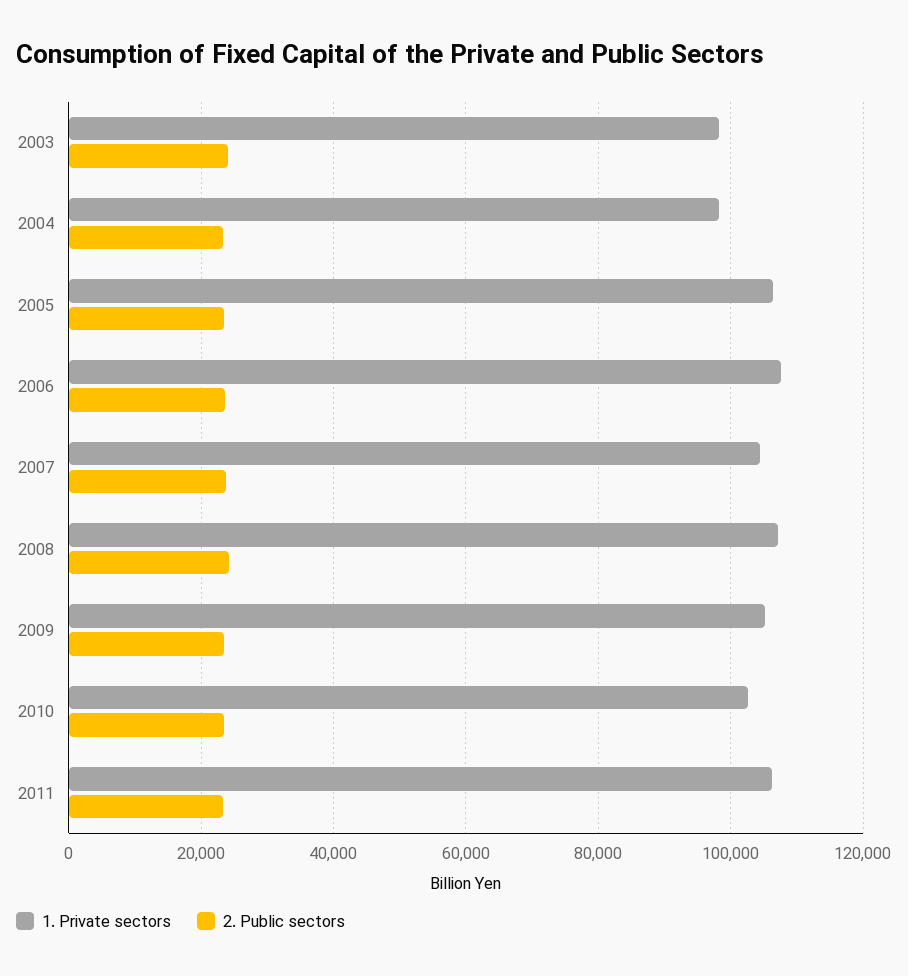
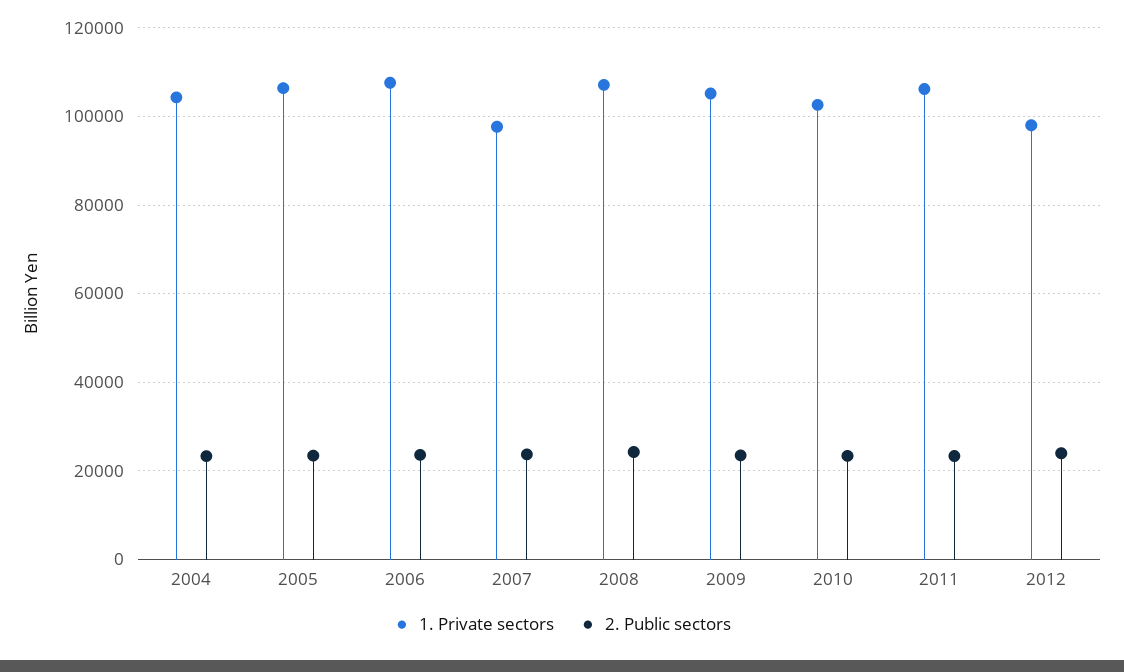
1. Private sectors, 2003: 98000 -> none
2. Public sectors, 2003: 24000 -> none
1. Private sectors, 2004: 98000 -> 104000
1. Private sectors, 2007: 104000 -> 98000
1. Private sectors, 2012: none -> 98000
2. Public sectors, 2012: none -> 24000

